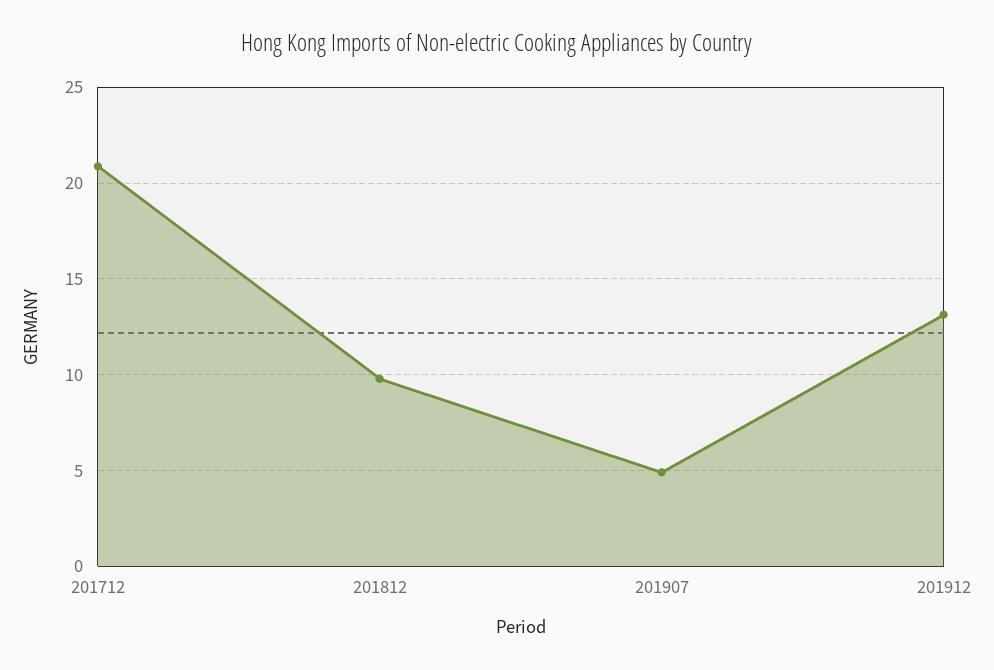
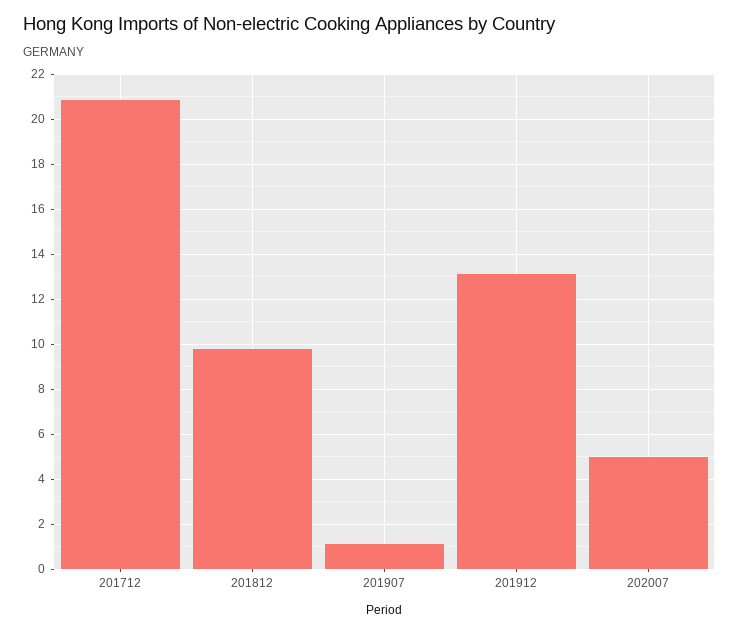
201907: 5 -> 1
202007: none -> 5

